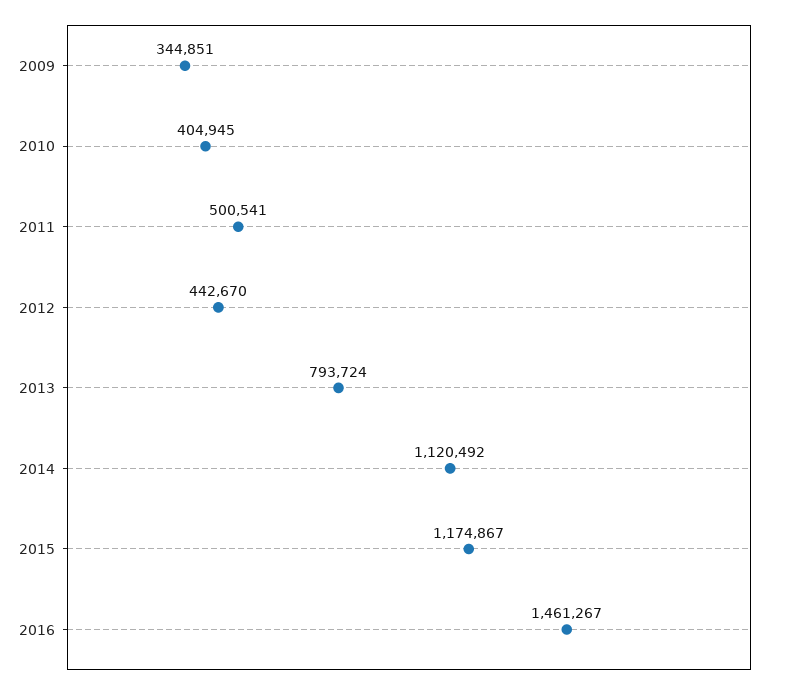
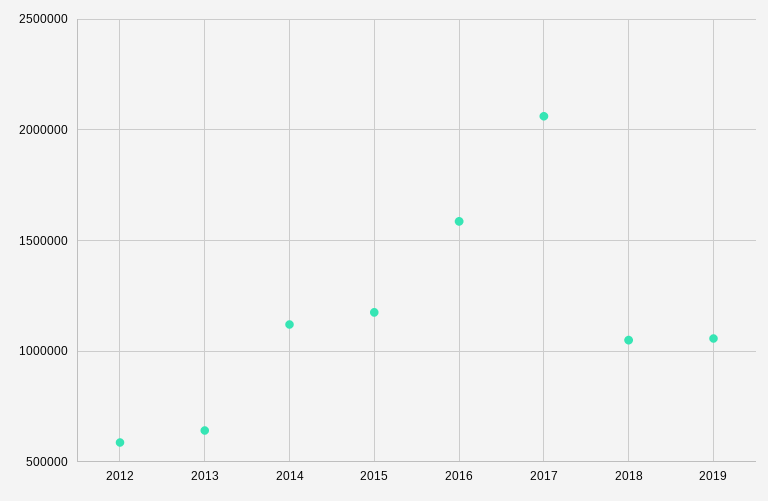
2009: 344851 -> none
2010: 404945 -> none
2011: 500541 -> none
2012: 442670 -> 600000
2013: 793724 -> 650000
2016: 1461267 -> 1600000
2017: none -> 2050000
2018: none -> 1050000
2019: none -> 1050000

